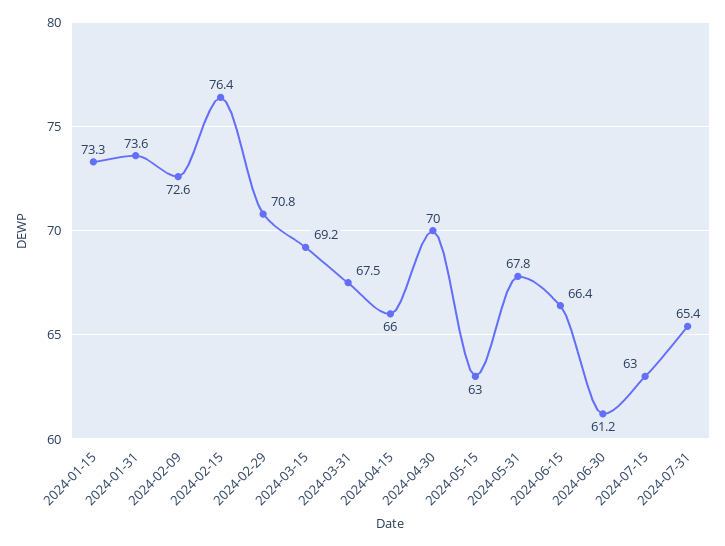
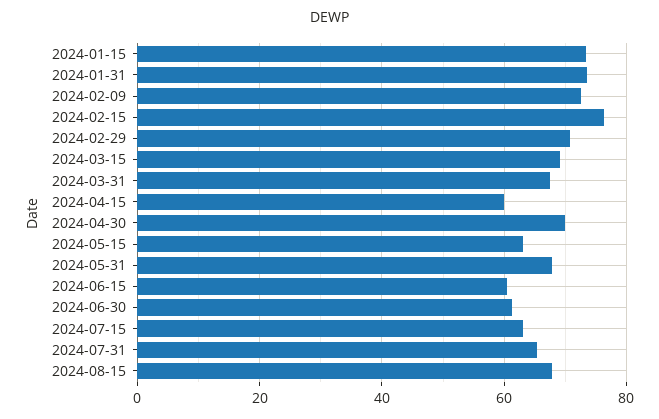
2024-04-15: 66 -> 60
2024-06-15: 66.4 -> 60
2024-08-15: none -> 68

